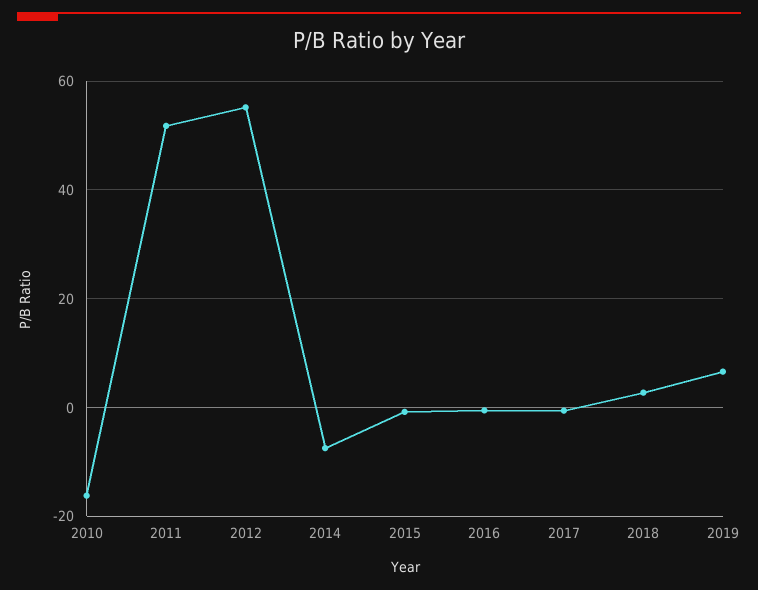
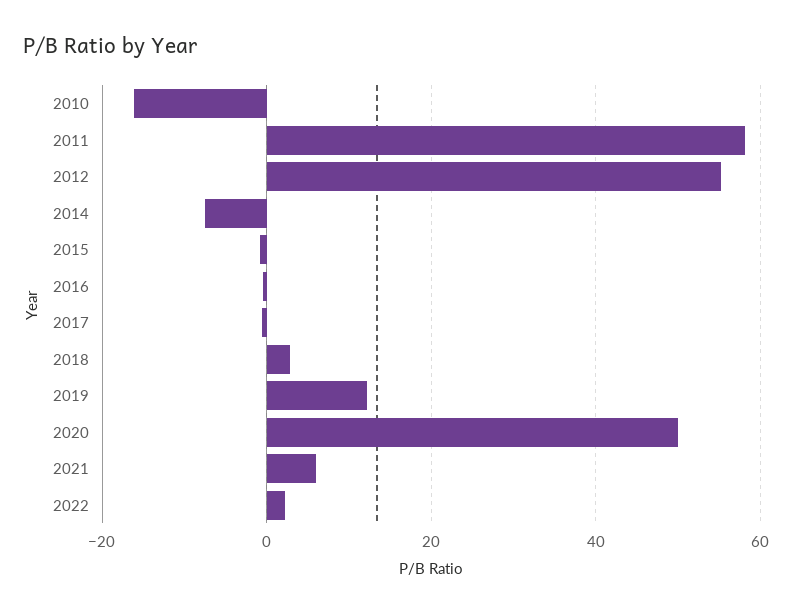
2011: 52 -> 58
2019: 6 -> 12
2020: none -> 50
2021: none -> 6
2022: none -> 2

